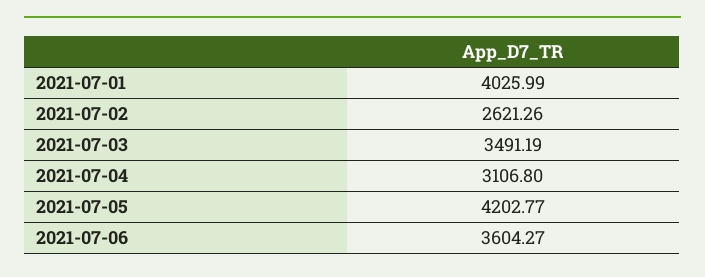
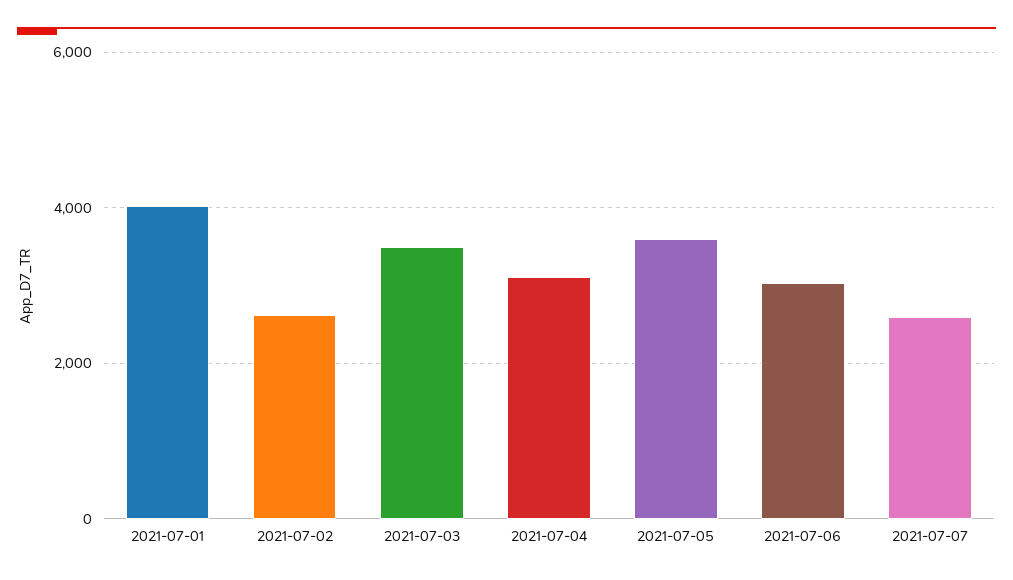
2021-07-05: 4202.77 -> 3600
2021-07-06: 3604.27 -> 3000
2021-07-07: none -> 2600

